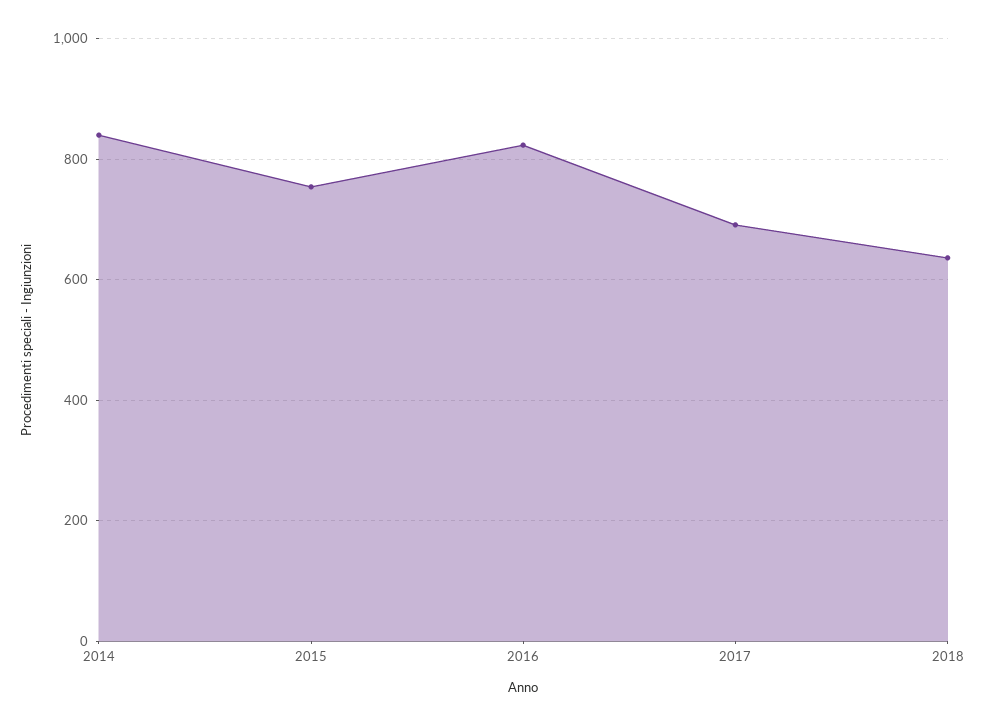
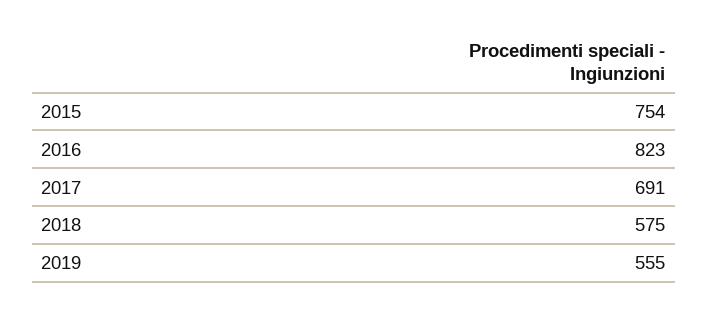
2014: 840 -> none
2018: 640 -> 575
2019: none -> 555

